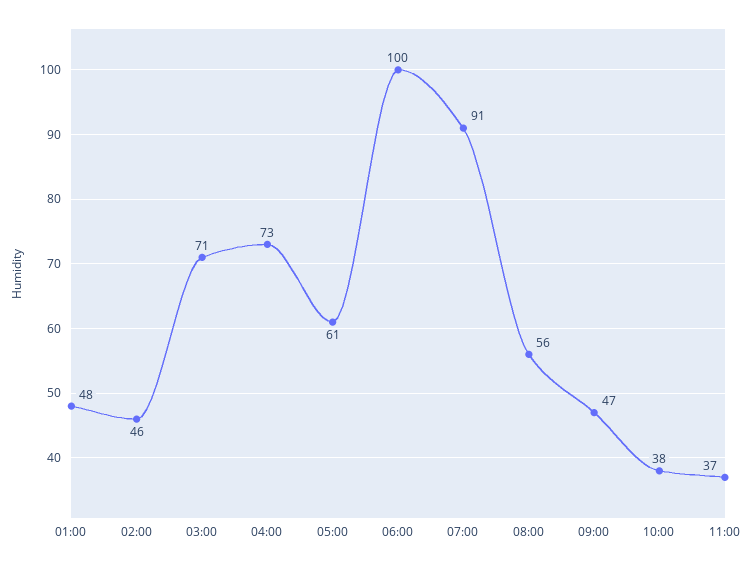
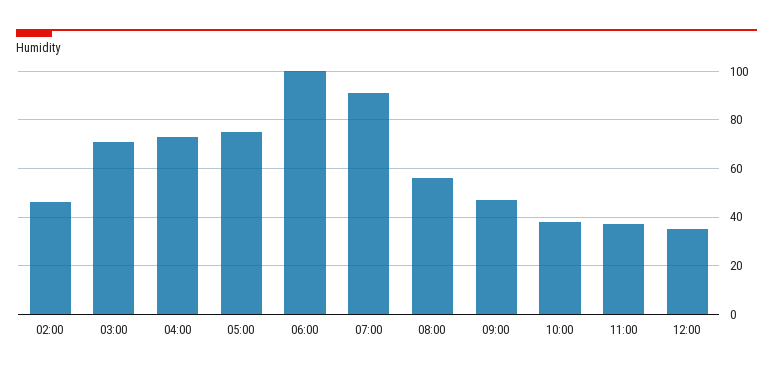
01:00: 48 -> none
05:00: 61 -> 75
12:00: none -> 35

